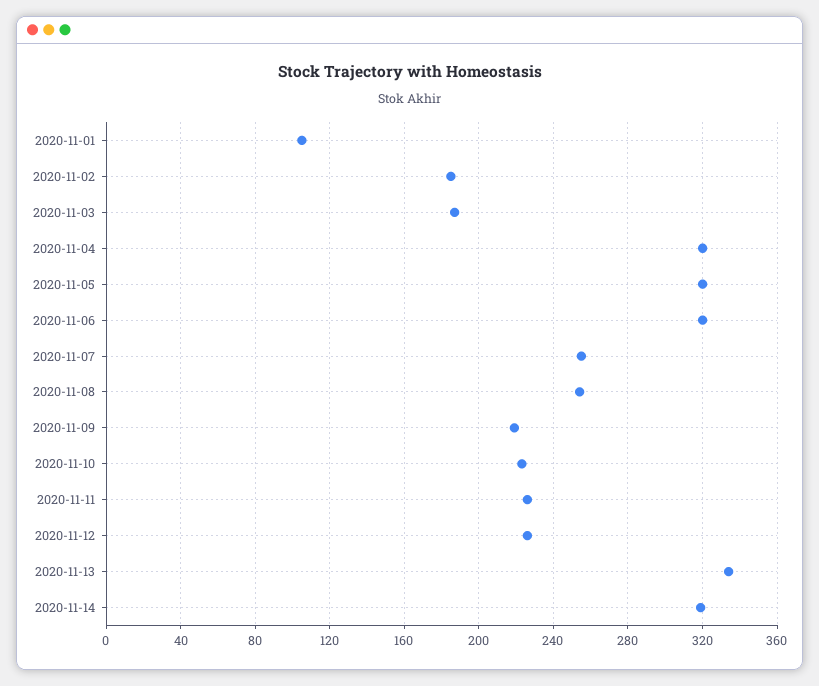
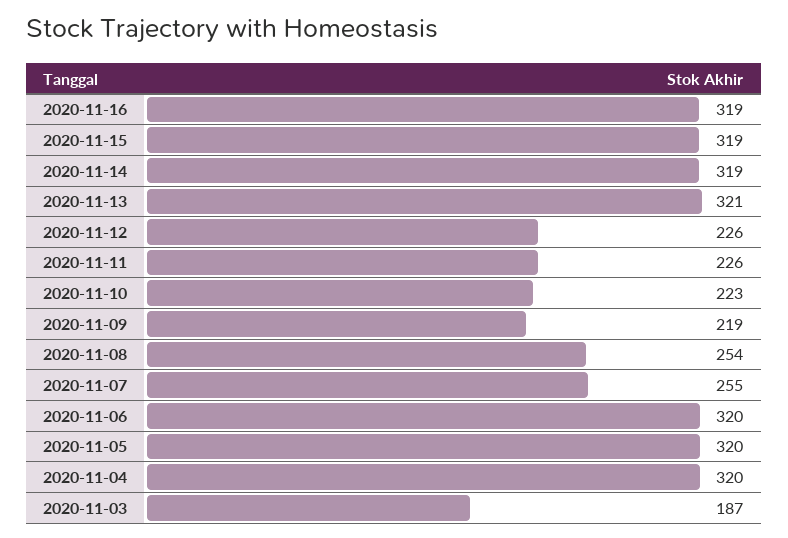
2020-11-01: 105 -> none
2020-11-02: 185 -> none
2020-11-13: 335 -> 321
2020-11-16: none -> 319
2020-11-15: none -> 319

